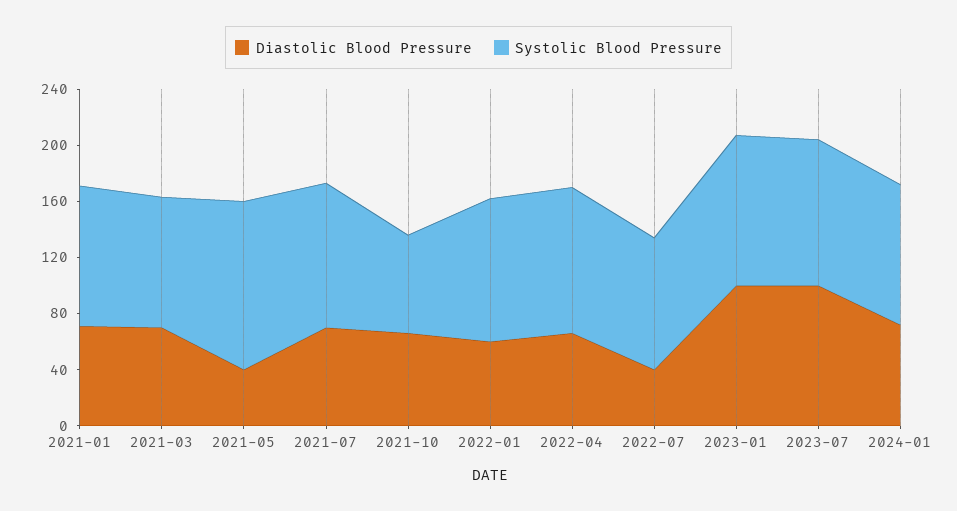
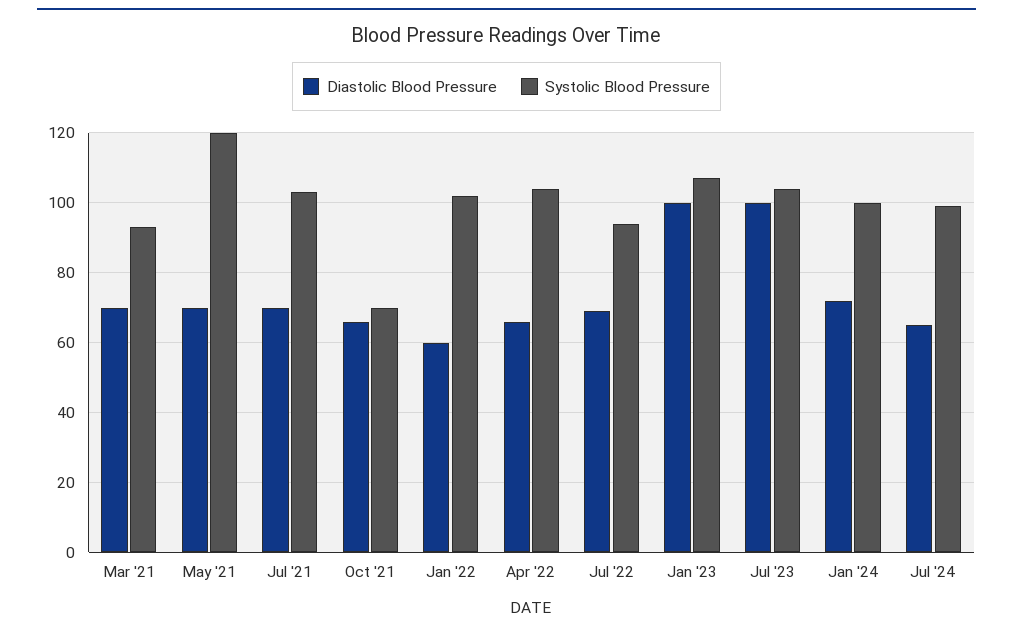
Diastolic Blood Pressure, 2021-01: 70 -> none
Systolic Blood Pressure, 2021-01: 100 -> none
Diastolic Blood Pressure, 2021-05: 40 -> 70
Diastolic Blood Pressure, 2022-07: 40 -> 70
Diastolic Blood Pressure, Jul '24: none -> 65
Systolic Blood Pressure, Jul '24: none -> 100

